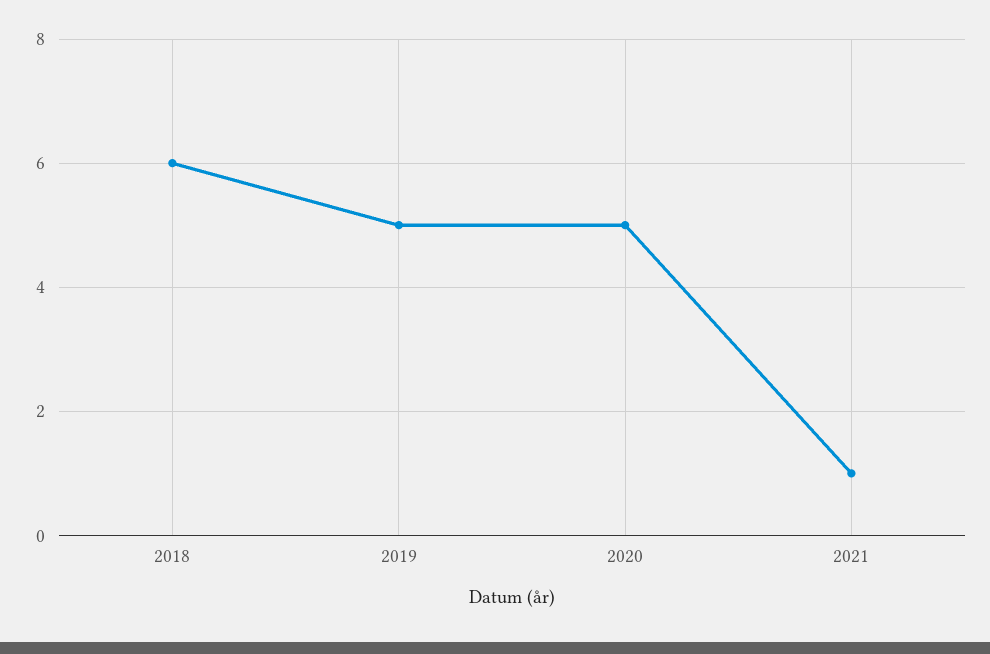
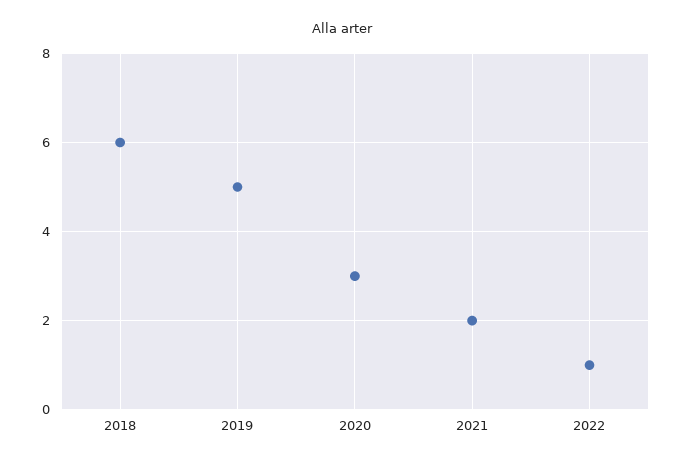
2020: 5 -> 3
2021: 1 -> 2
2022: none -> 1

